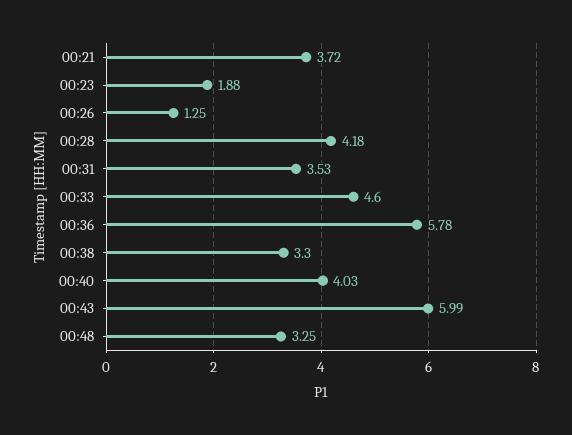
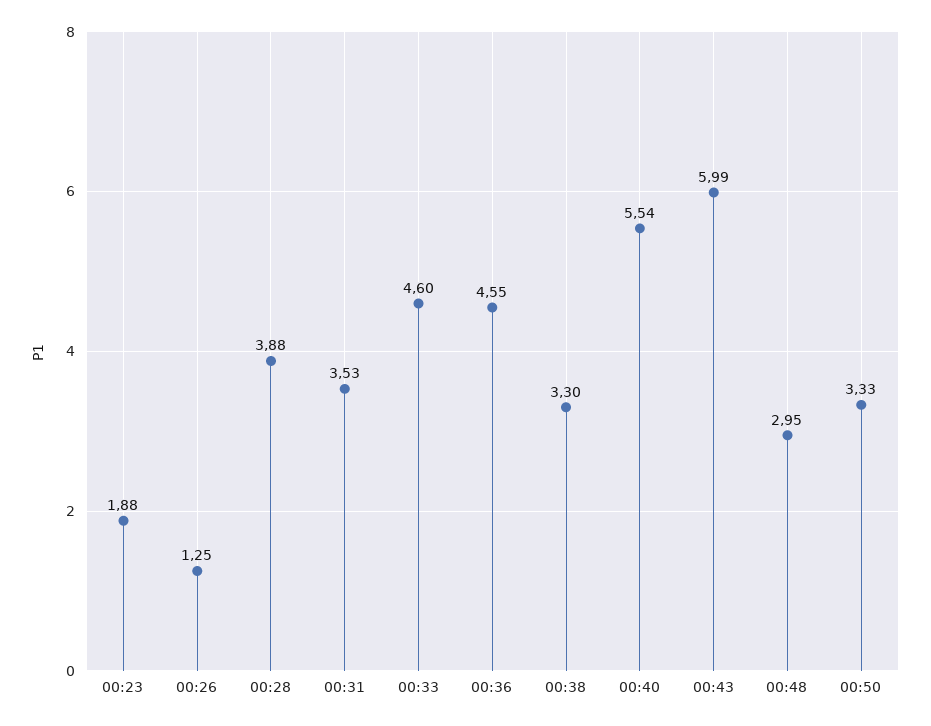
00:21: 3.72 -> none
00:28: 4.18 -> 3.88
00:36: 5.78 -> 4.55
00:40: 4.03 -> 5.54
00:48: 3.25 -> 2.95
00:50: none -> 3.33

